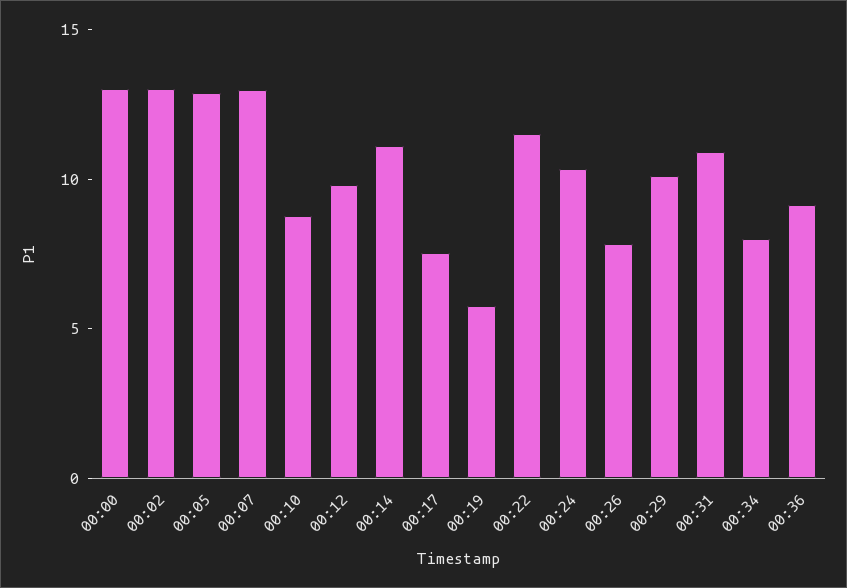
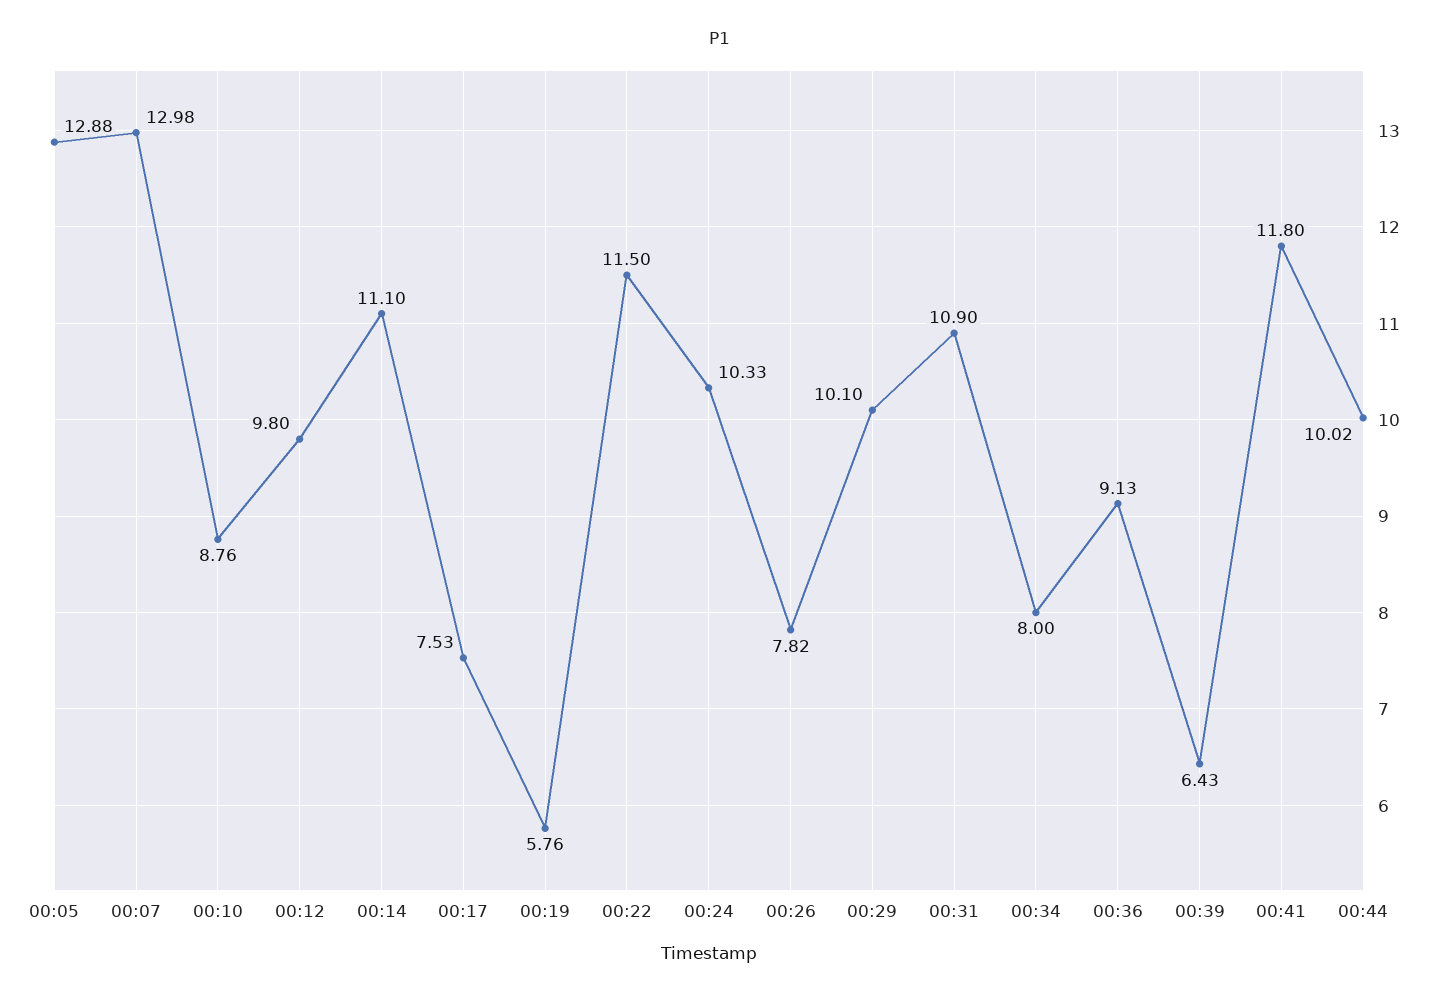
00:00: 13 -> none
00:02: 13 -> none
00:39: none -> 6.43
00:41: none -> 11.8
00:44: none -> 10.02

